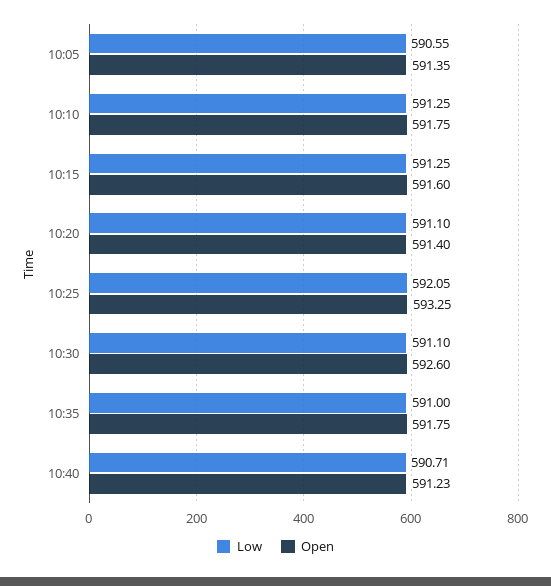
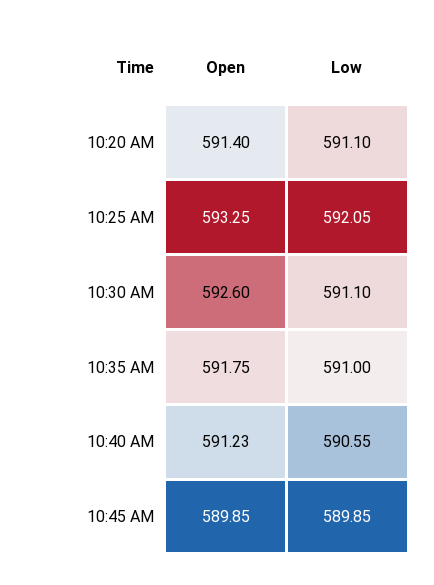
Low, 10:05: 590.55 -> none
Open, 10:05: 591.35 -> none
Low, 10:10: 591.25 -> none
Open, 10:10: 591.75 -> none
Low, 10:15: 591.25 -> none
Open, 10:15: 591.6 -> none
Low, 10:40: 590.71 -> 590.55
Open, 10:45 AM: none -> 589.85
Low, 10:45 AM: none -> 589.85

